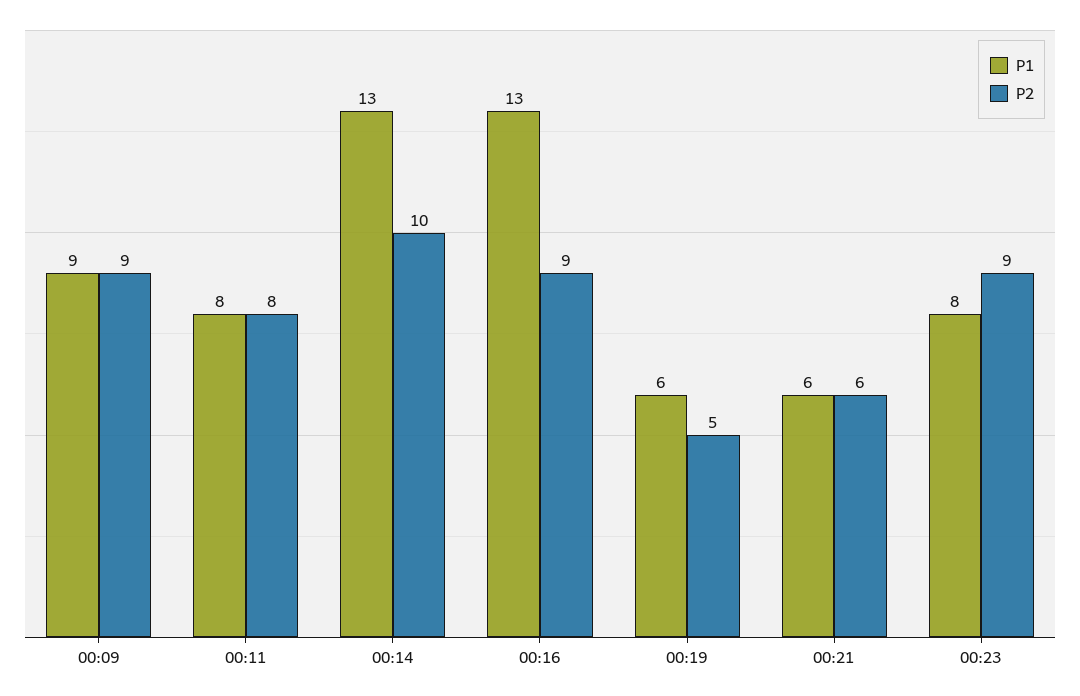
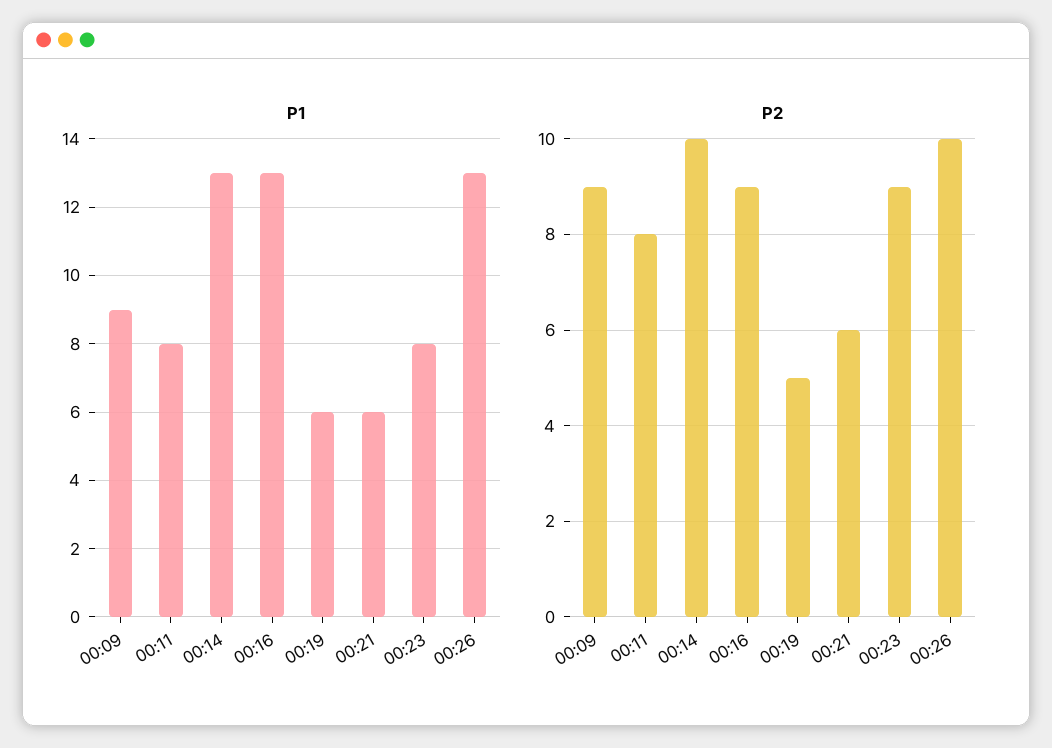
P1, 00:26: none -> 13
P2, 00:26: none -> 10

